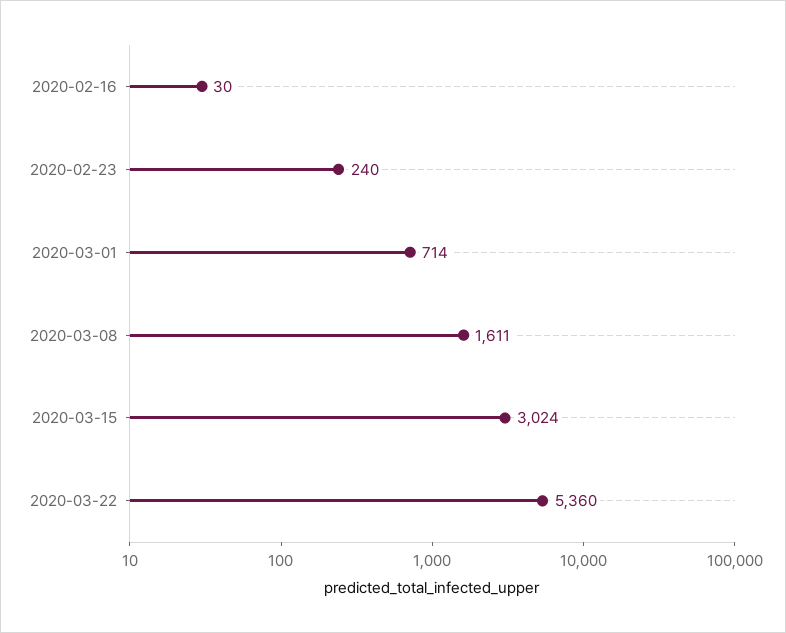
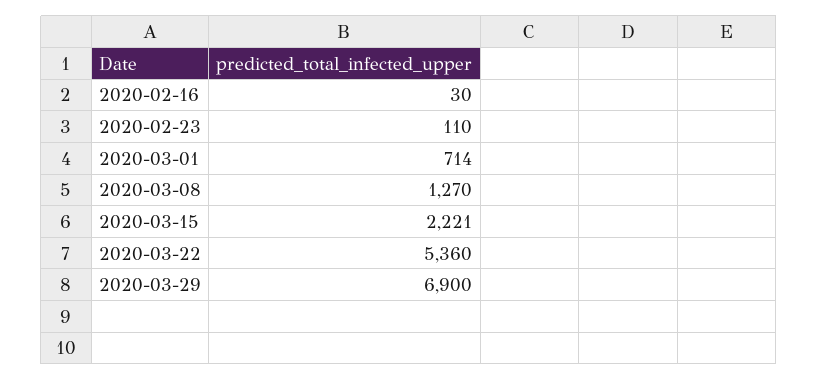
2020-02-23: 240 -> 110
2020-03-08: 1611 -> 1270
2020-03-15: 3024 -> 2221
2020-03-29: none -> 6900

